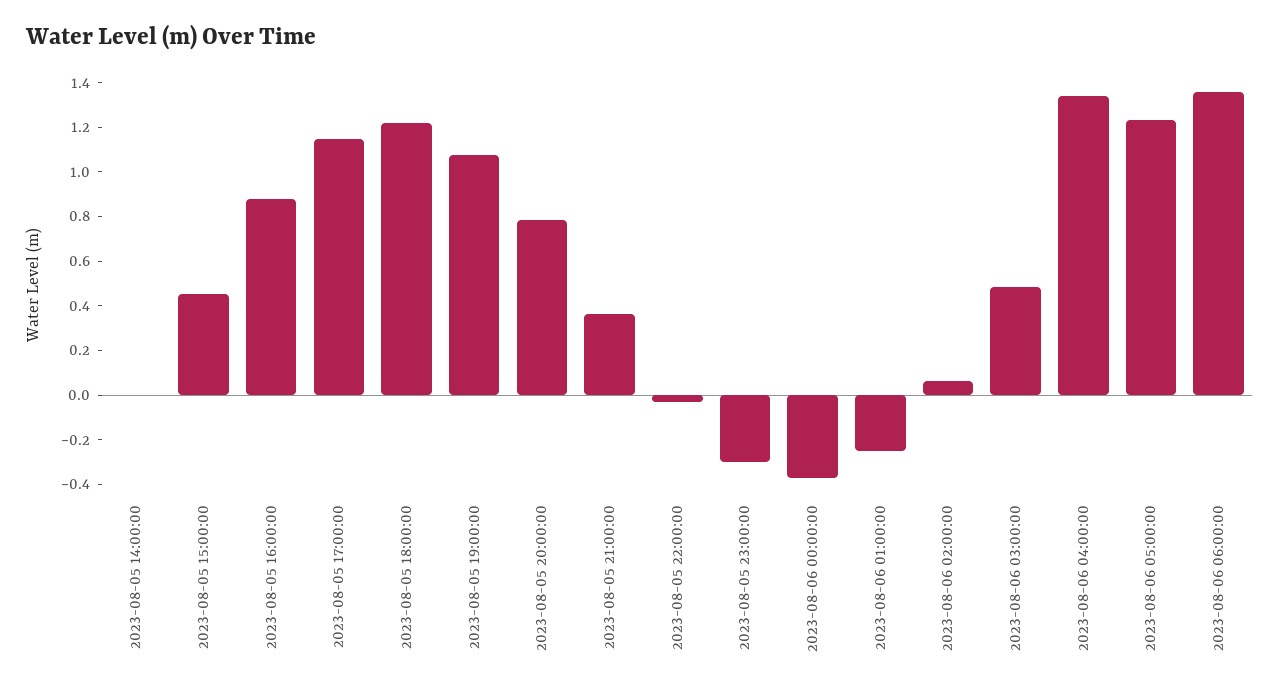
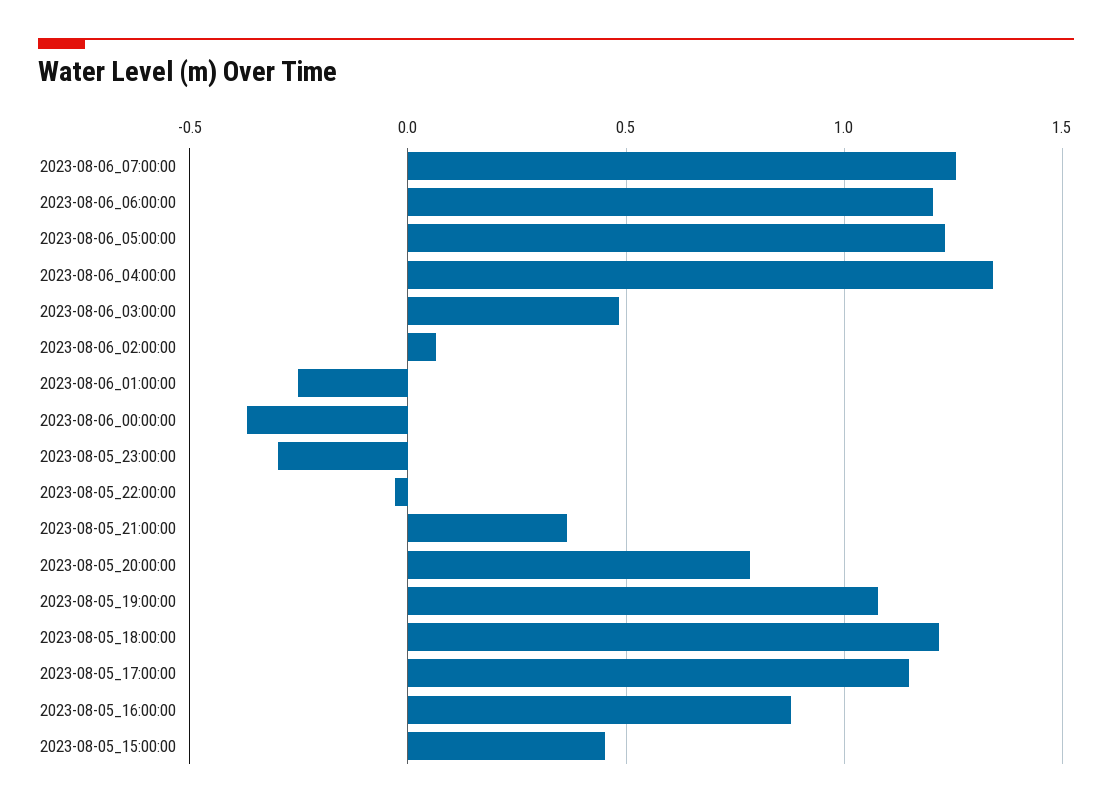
2023-08-05 14:00:00: 0 -> none
2023-08-06 06:00:00: 1.35 -> 1.2
2023-08-06_07:00:00: none -> 1.25

